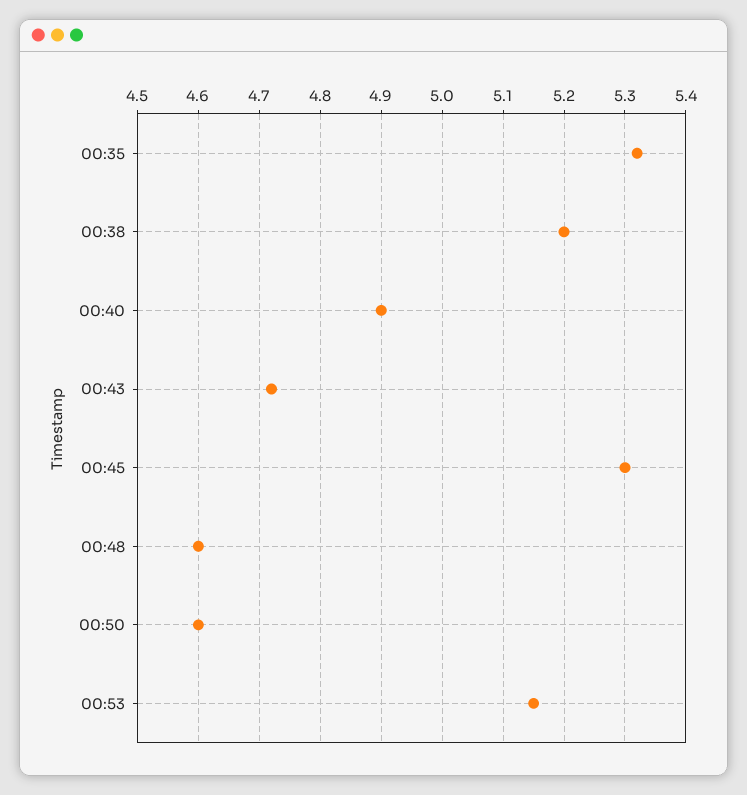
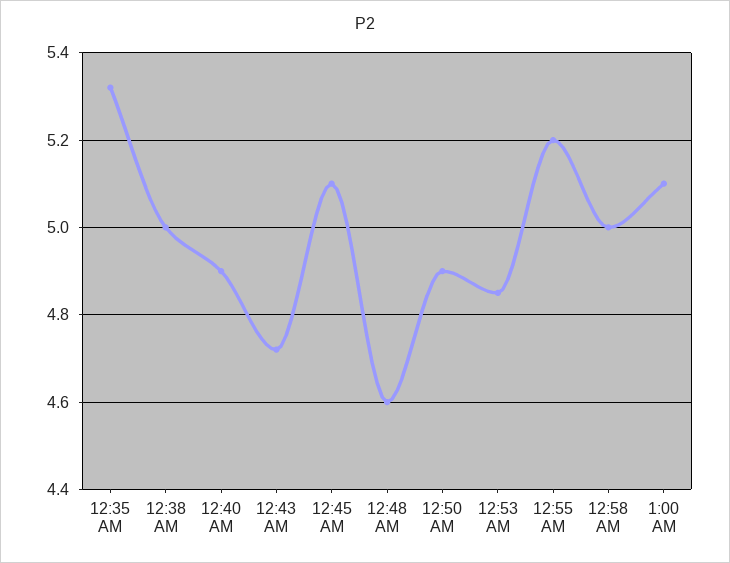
00:38: 5.2 -> 5
00:45: 5.3 -> 5.1
00:50: 4.6 -> 4.9
00:53: 5.15 -> 4.85
12:55 AM: none -> 5.2
12:58 AM: none -> 5
1:00 AM: none -> 5.1

